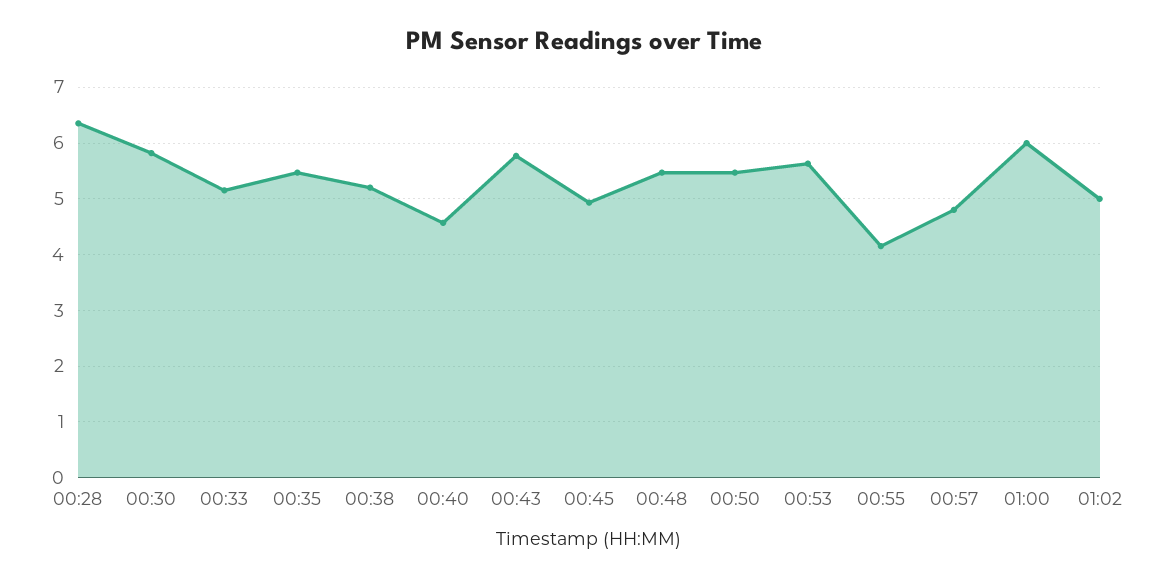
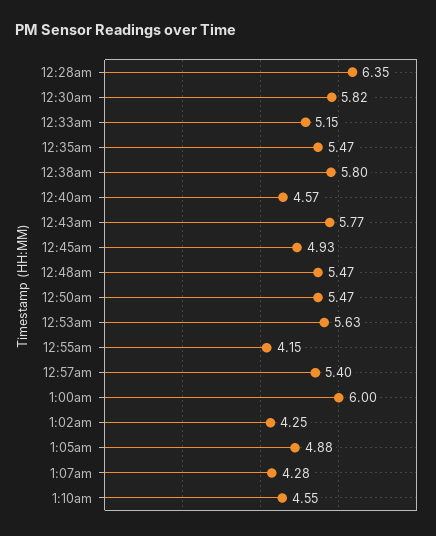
00:38: 5.2 -> 5.8
00:57: 4.8 -> 5.4
01:02: 5 -> 4.25
1:05am: none -> 4.88
1:07am: none -> 4.28
1:10am: none -> 4.55

